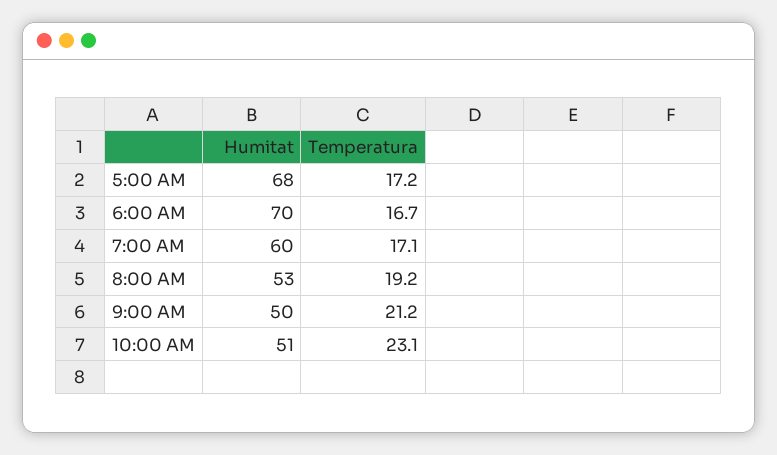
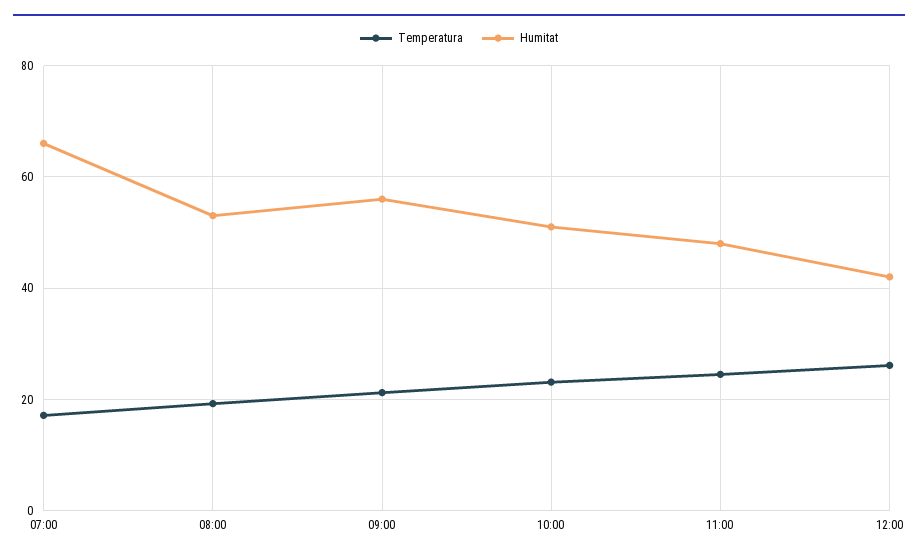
Humitat, 5:00 AM: 68 -> none
Temperatura, 5:00 AM: 17.2 -> none
Humitat, 6:00 AM: 70 -> none
Temperatura, 6:00 AM: 16.7 -> none
Humitat, 7:00 AM: 60 -> 66
Humitat, 9:00 AM: 50 -> 56
Temperatura, 11:00: none -> 24
Humitat, 11:00: none -> 48
Temperatura, 12:00: none -> 26
Humitat, 12:00: none -> 42

